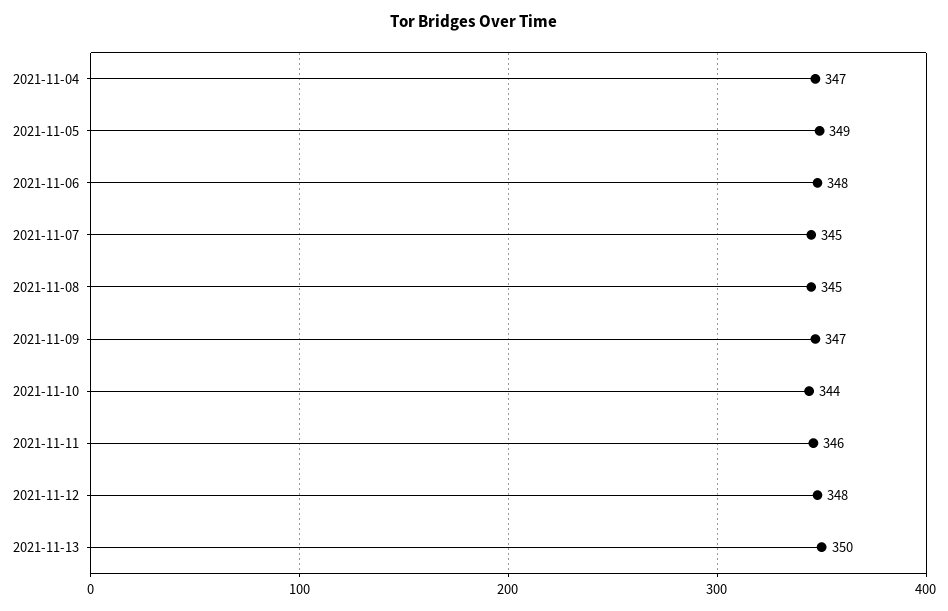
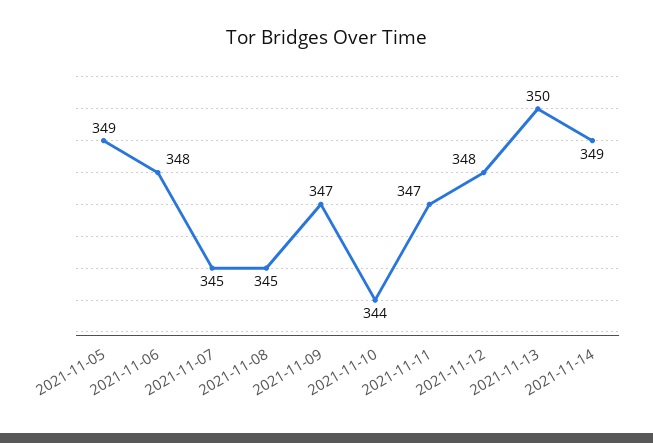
2021-11-04: 347 -> none
2021-11-11: 346 -> 347
2021-11-14: none -> 349

